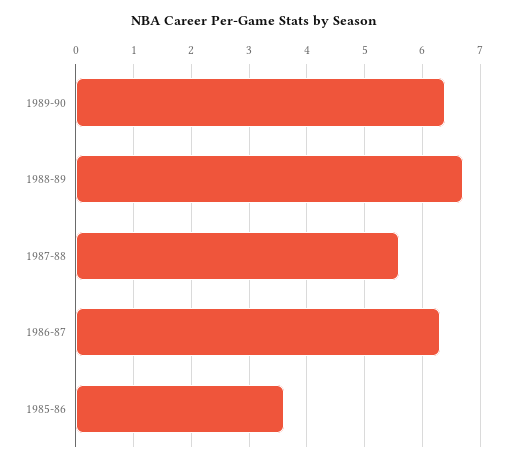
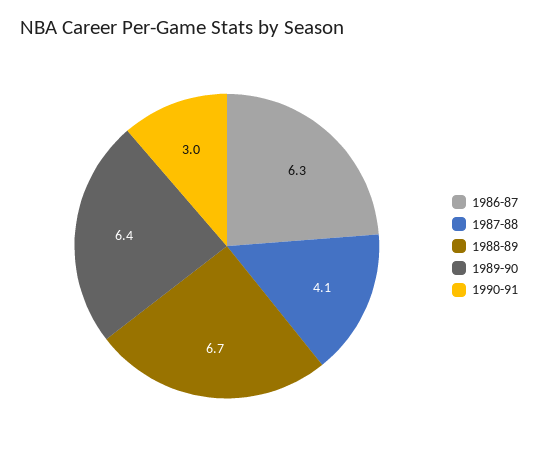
1987-88: 5.5 -> 4.1
1985-86: 3.5 -> none
1990-91: none -> 3

